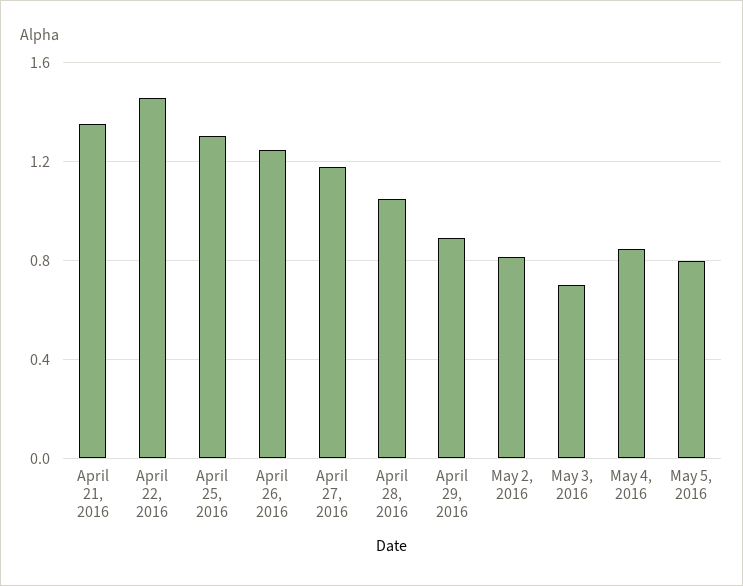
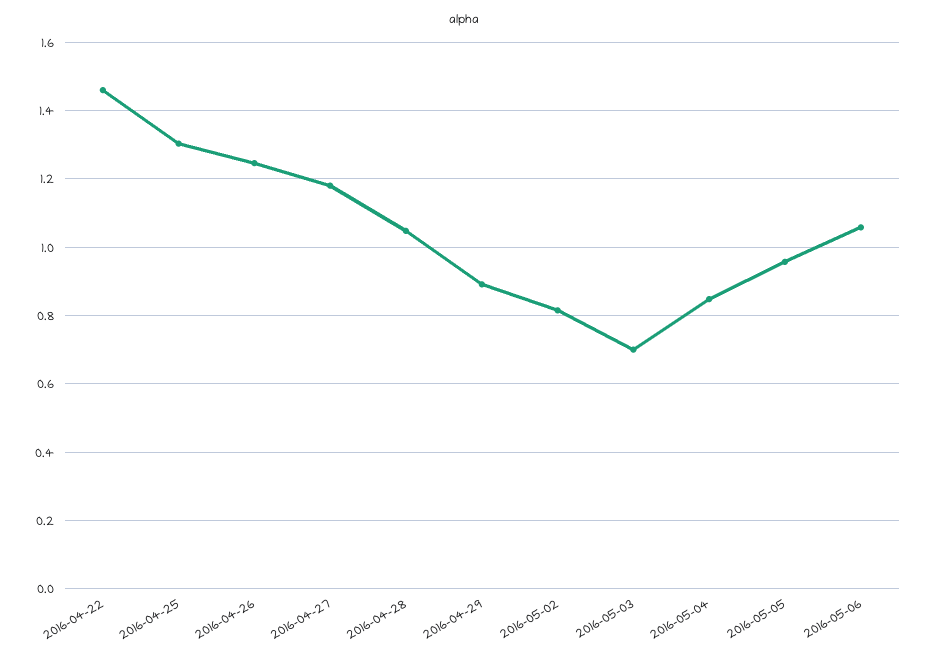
April 21, 2016: 1.35 -> none
May 5, 2016: 0.8 -> 0.96
2016-05-06: none -> 1.06

